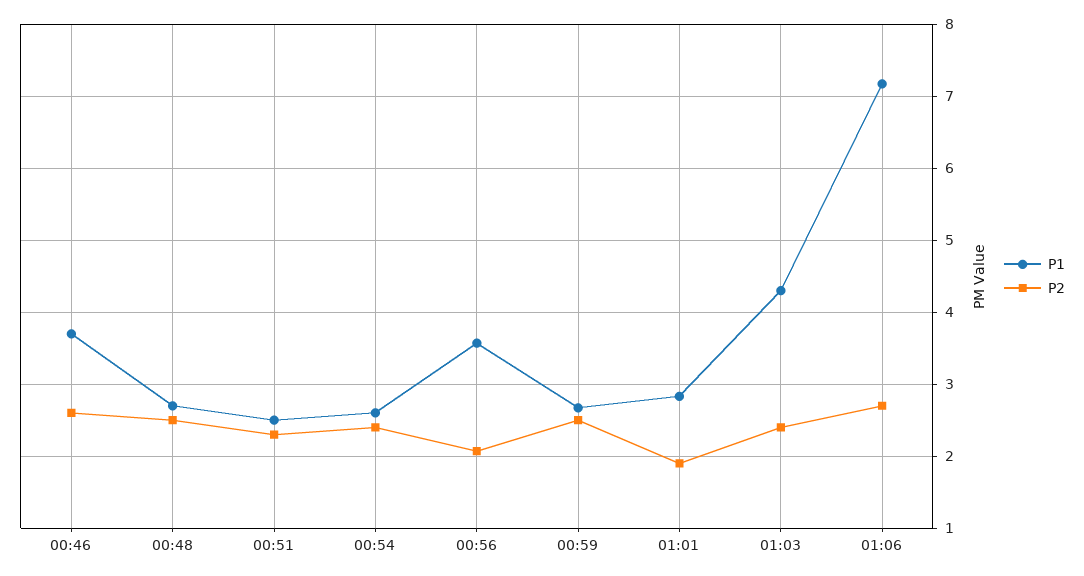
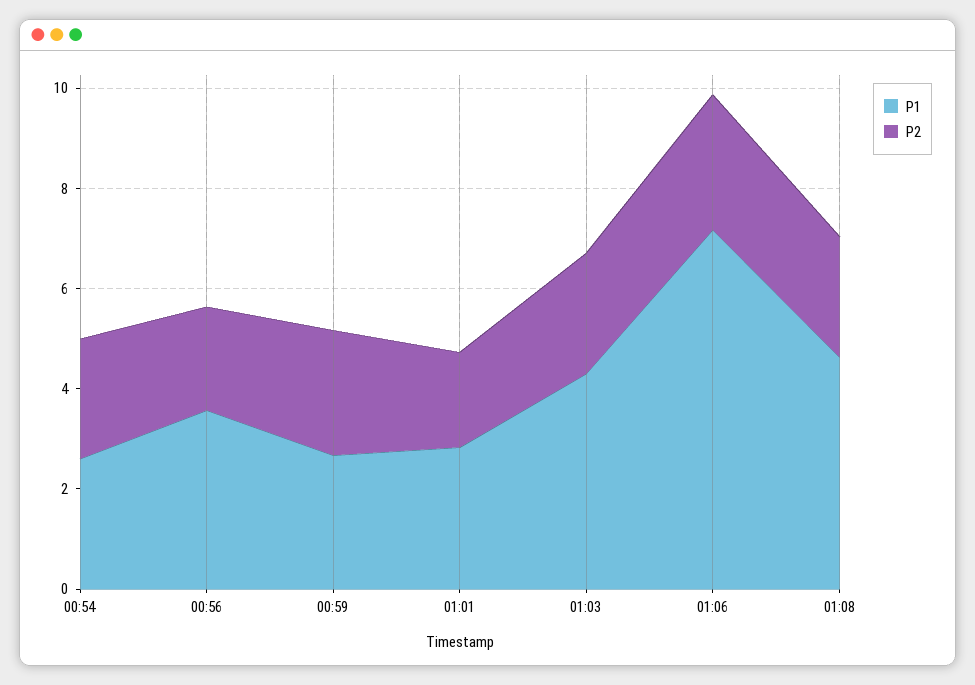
P1, 00:46: 3.7 -> none
P2, 00:46: 2.6 -> none
P1, 00:48: 2.7 -> none
P2, 00:48: 2.5 -> none
P1, 00:51: 2.5 -> none
P2, 00:51: 2.3 -> none
P1, 01:08: none -> 4.5
P2, 01:08: none -> 2.5

